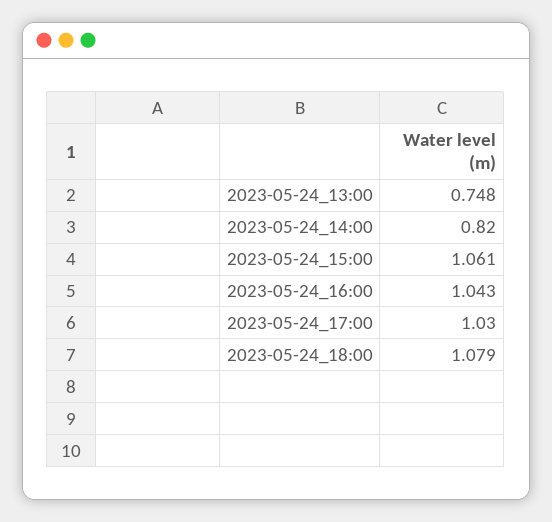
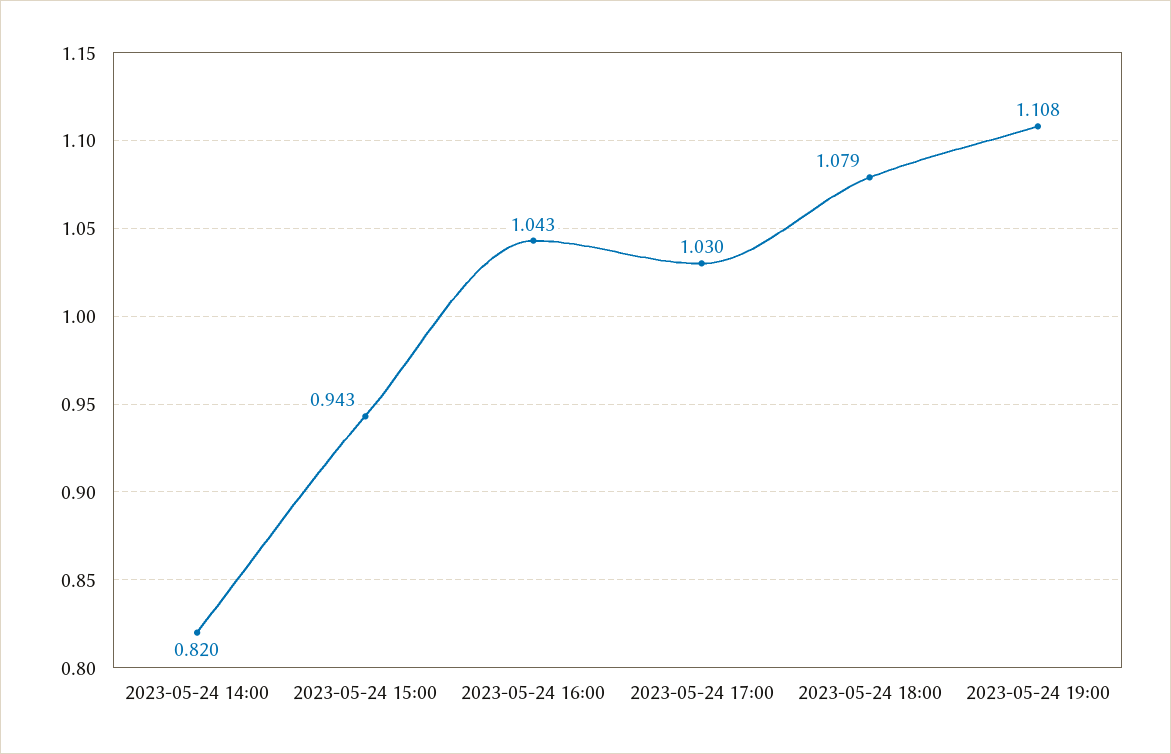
2023-05-24_13:00: 0.748 -> none
2023-05-24_15:00: 1.061 -> 0.943
2023-05-24 19:00: none -> 1.108

